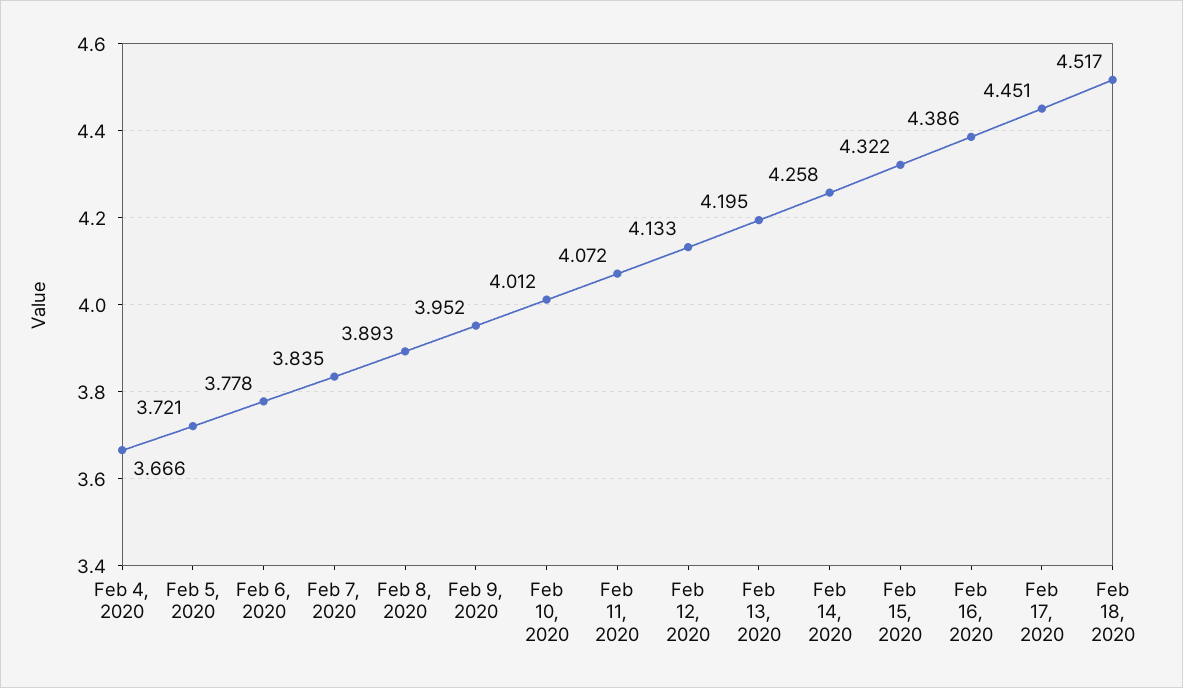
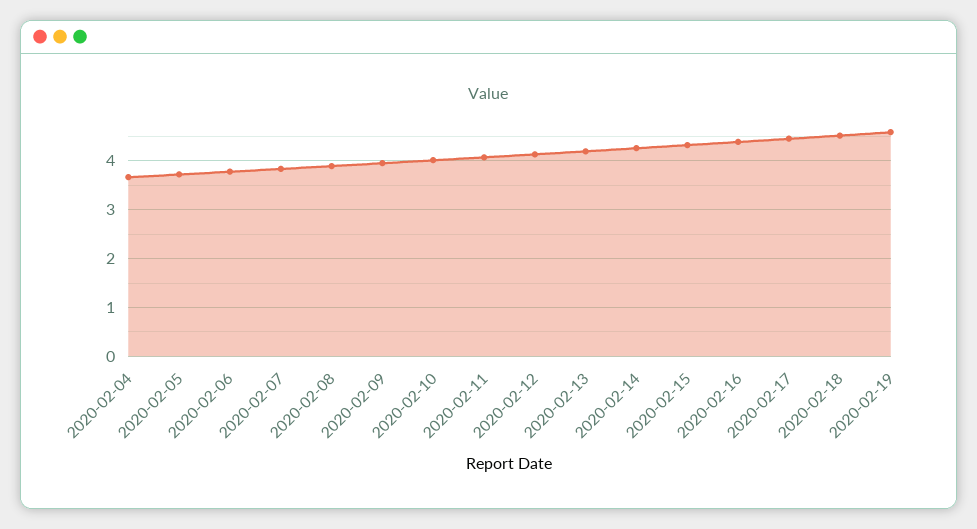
2020-02-19: none -> 4.6

